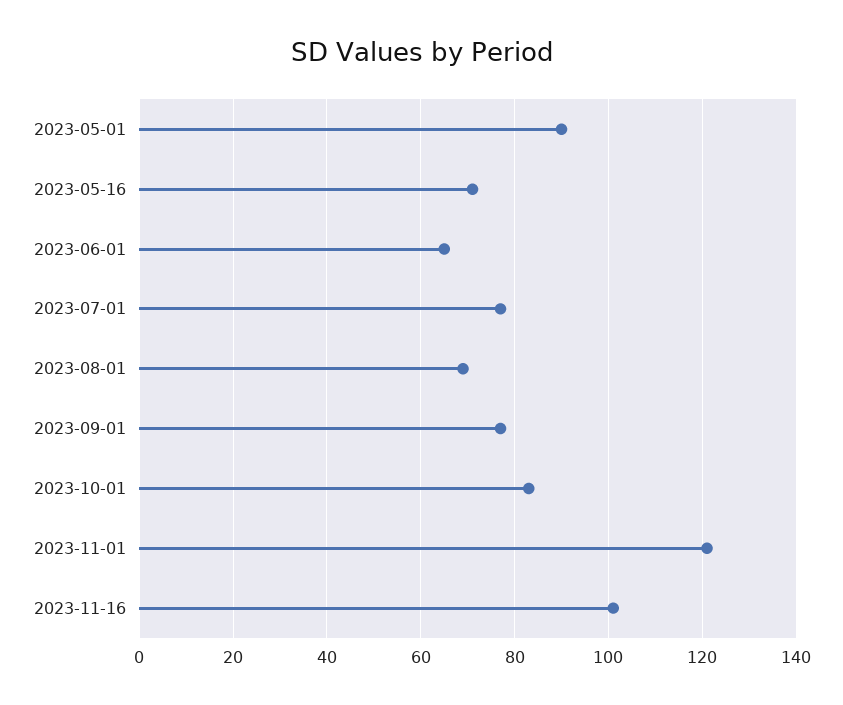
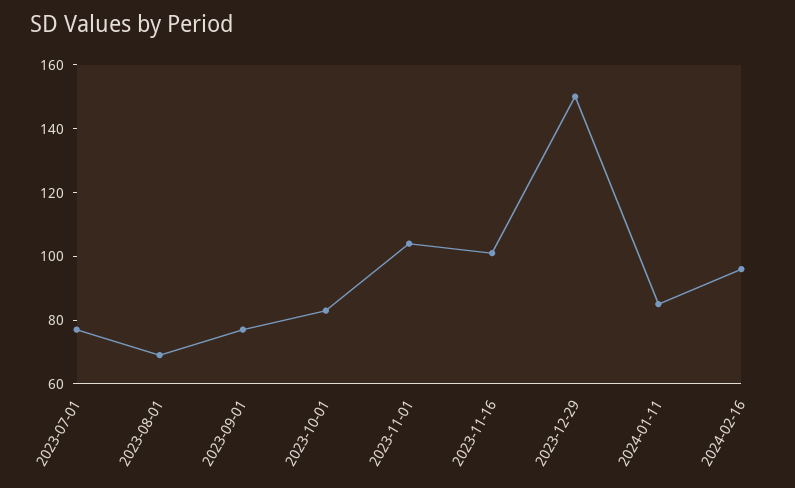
2023-05-01: 90 -> none
2023-05-16: 70 -> none
2023-06-01: 65 -> none
2023-11-01: 120 -> 105
2023-12-29: none -> 150
2024-01-11: none -> 85
2024-02-16: none -> 95

